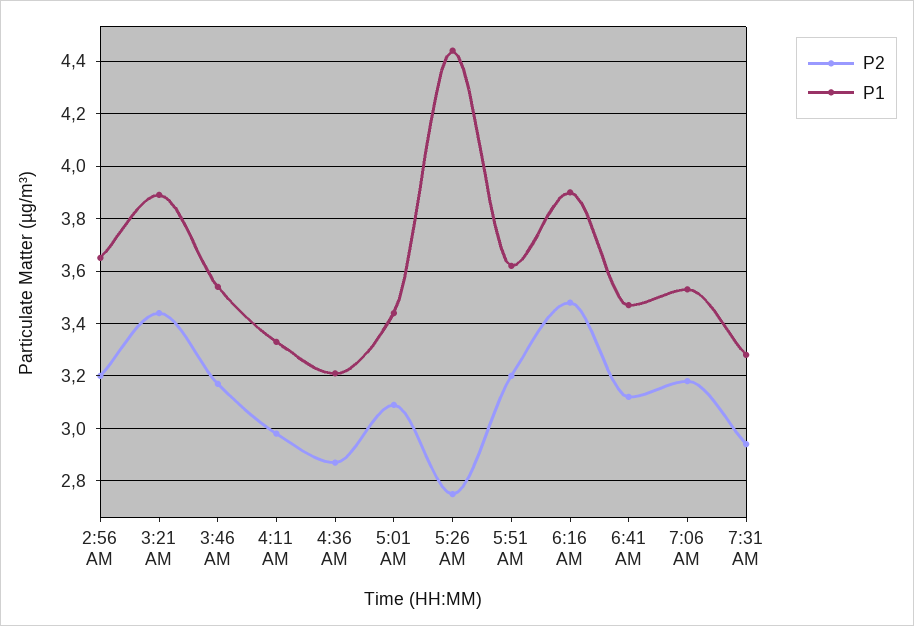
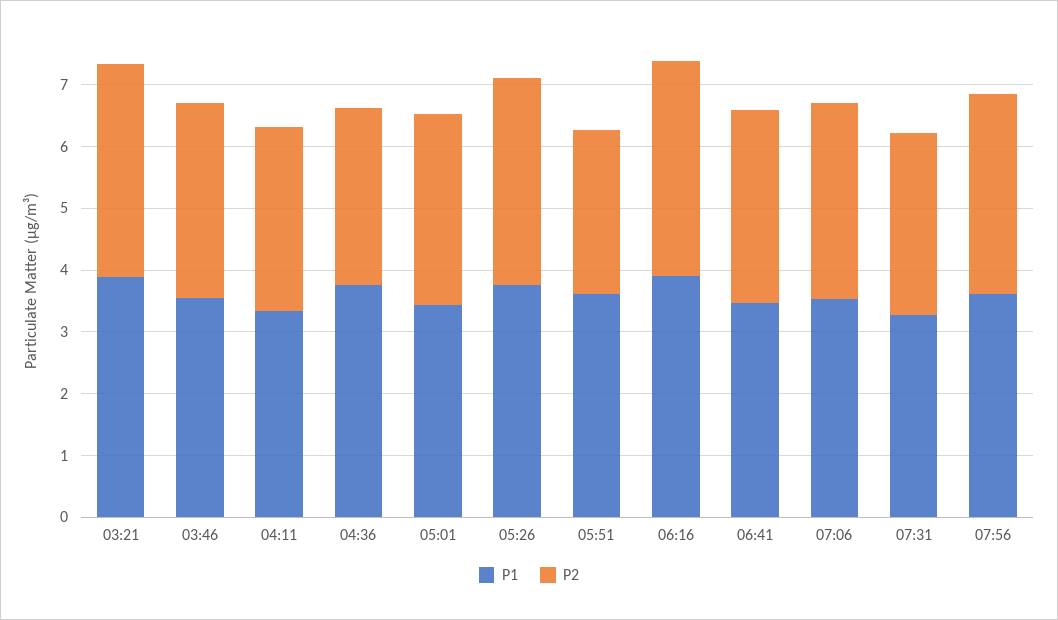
P2, 2:56 AM: 3.2 -> none
P1, 2:56 AM: 3.65 -> none
P1, 4:36 AM: 3.2 -> 3.8
P2, 5:26 AM: 2.75 -> 3.4
P1, 5:26 AM: 4.45 -> 3.8
P2, 5:51 AM: 3.2 -> 2.6
P1, 07:56: none -> 3.6
P2, 07:56: none -> 3.2

